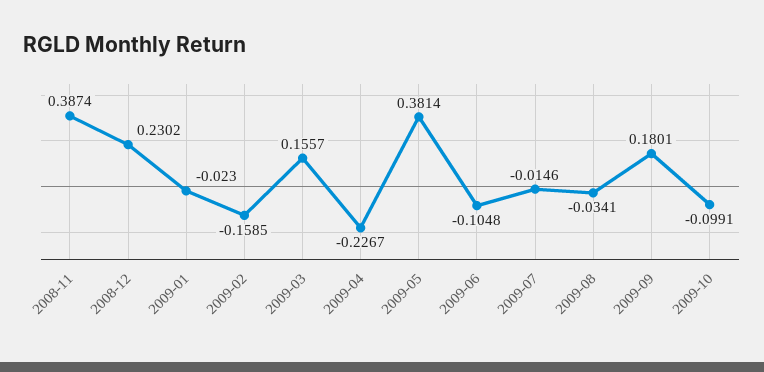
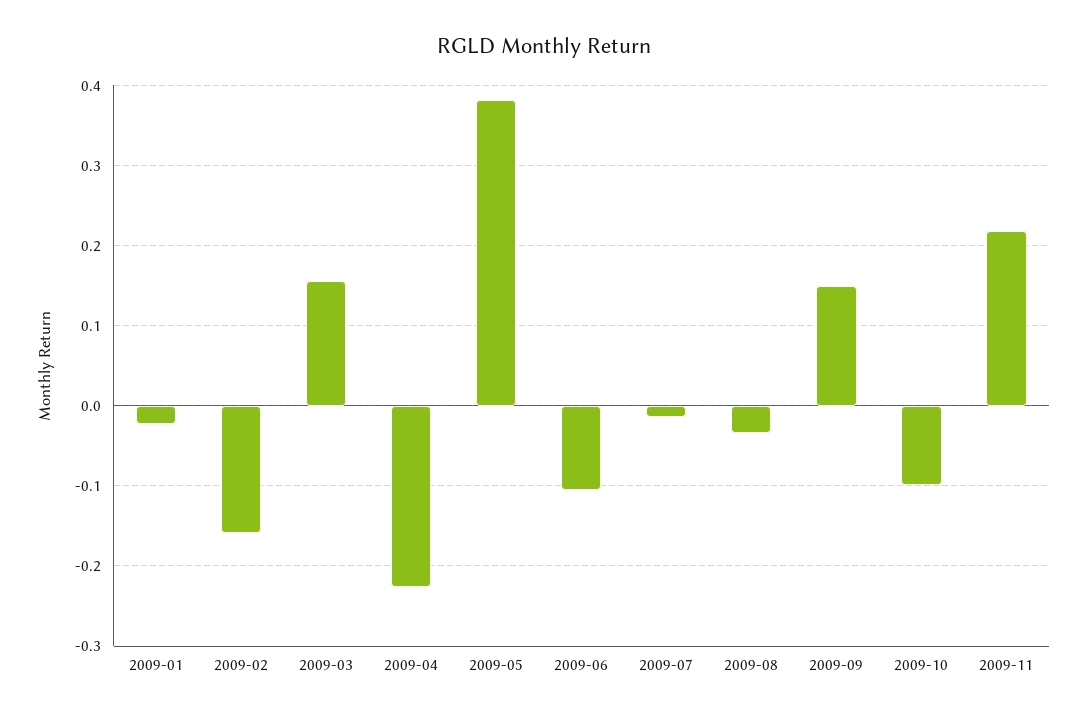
2008-11: 0.3874 -> none
2008-12: 0.2302 -> none
2009-09: 0.1801 -> 0.15
2009-11: none -> 0.22

